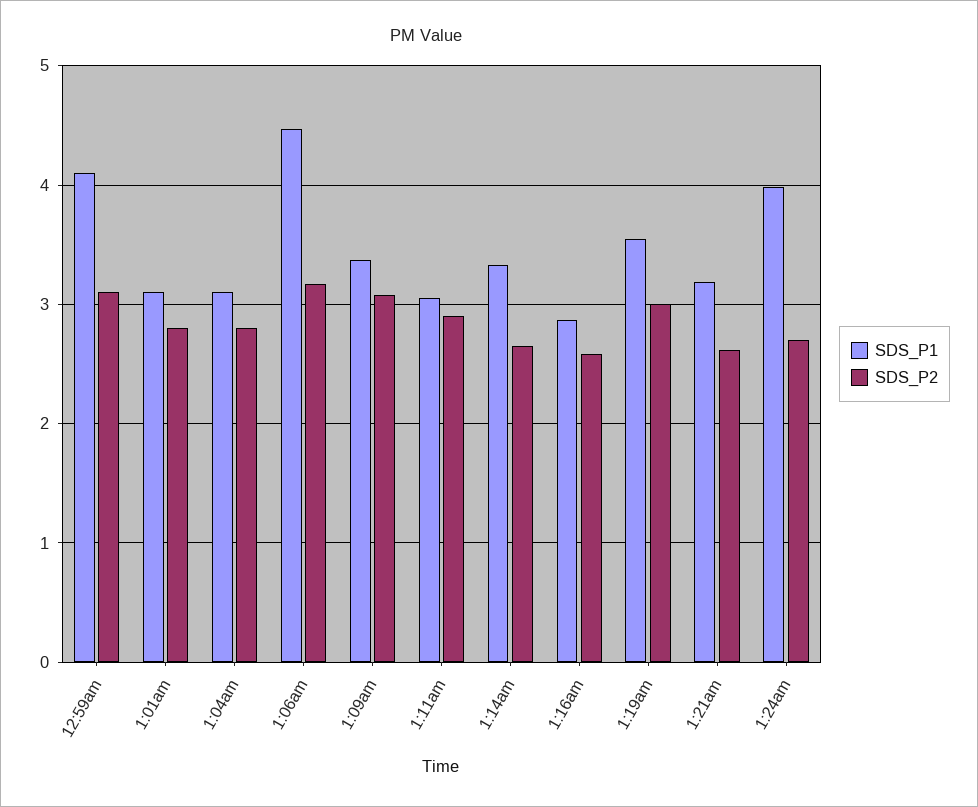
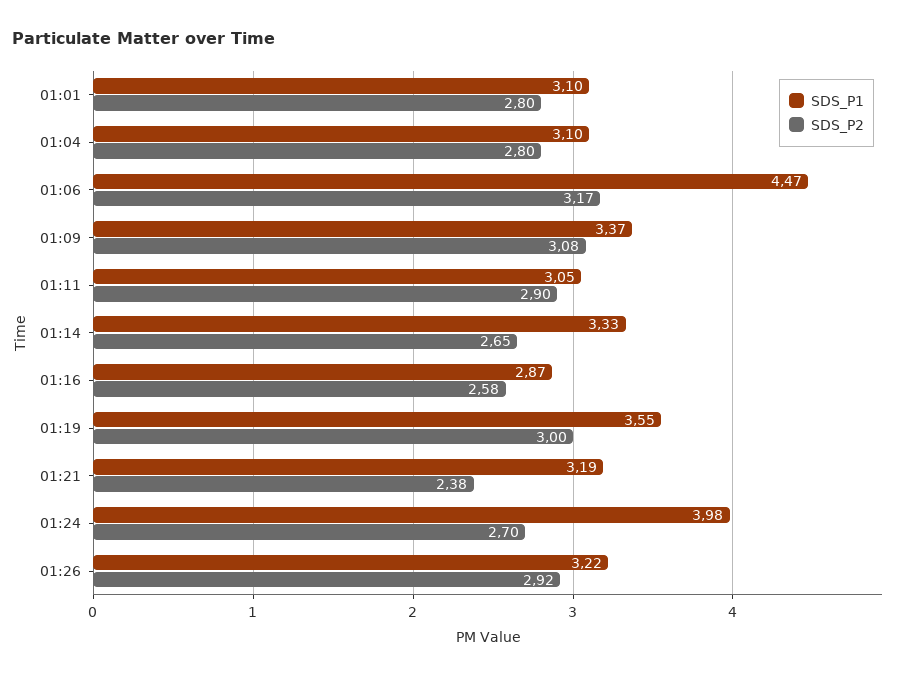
SDS_P1, 12:59am: 4.1 -> none
SDS_P2, 12:59am: 3.1 -> none
SDS_P2, 1:21am: 2.6 -> 2.38
SDS_P1, 01:26: none -> 3.22
SDS_P2, 01:26: none -> 2.92

